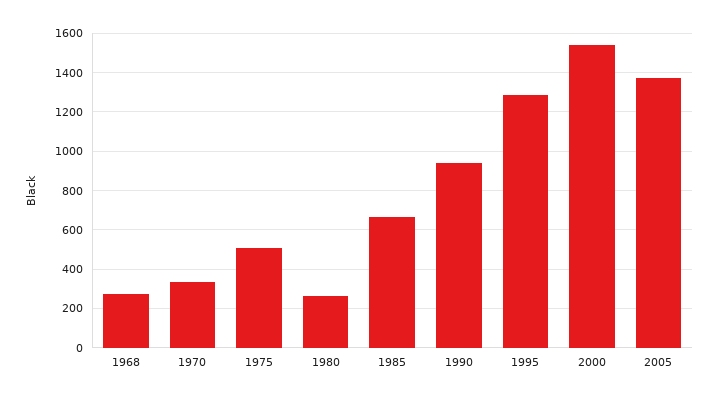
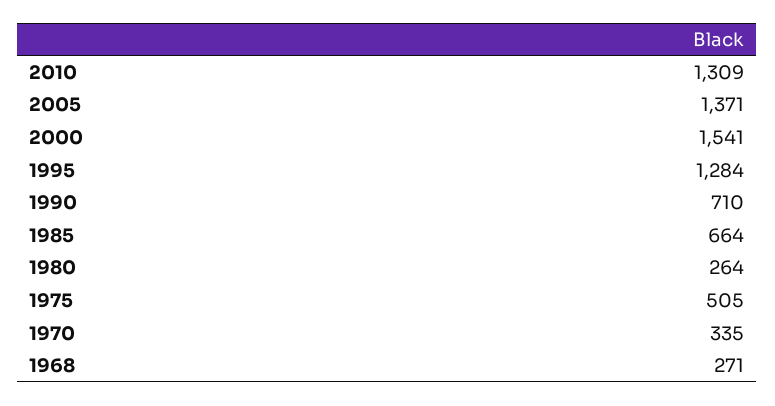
1990: 950 -> 710
2010: none -> 1309

